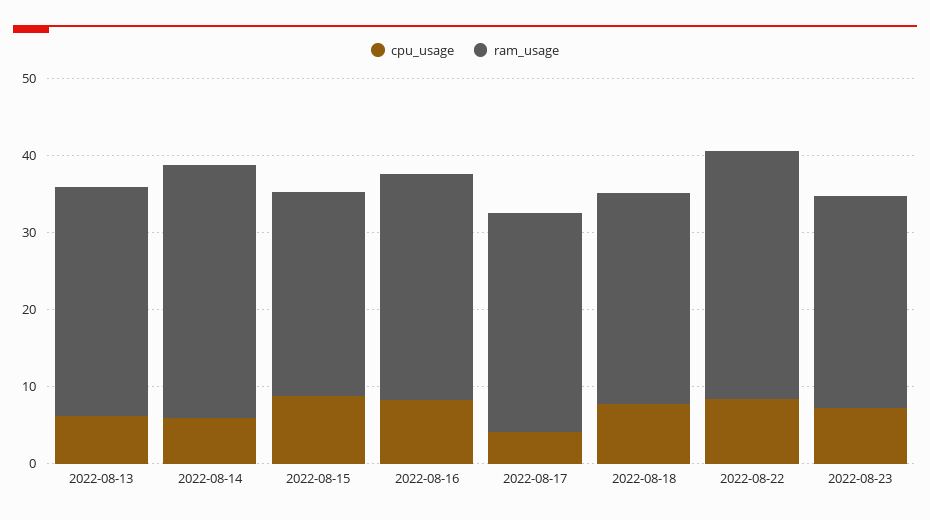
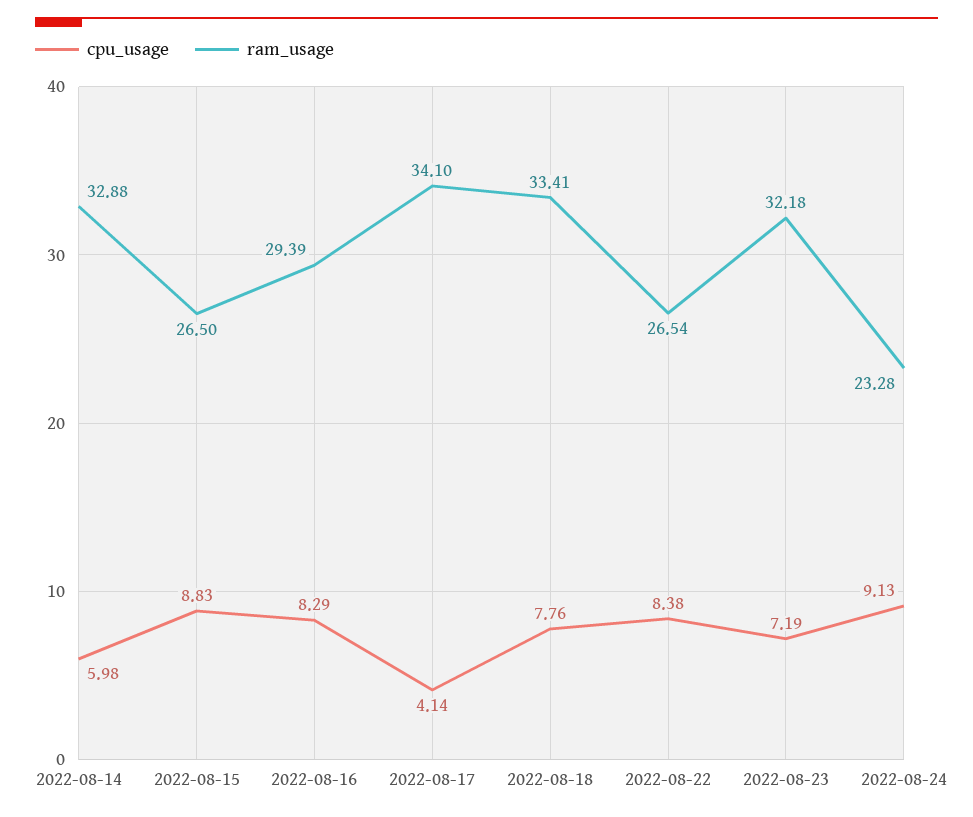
cpu_usage, 2022-08-13: 6 -> none
ram_usage, 2022-08-13: 30 -> none
ram_usage, 2022-08-17: 28 -> 34.1
ram_usage, 2022-08-18: 28 -> 33.41
ram_usage, 2022-08-22: 32 -> 26.54
ram_usage, 2022-08-23: 28 -> 32.18
cpu_usage, 2022-08-24: none -> 9.13
ram_usage, 2022-08-24: none -> 23.28

